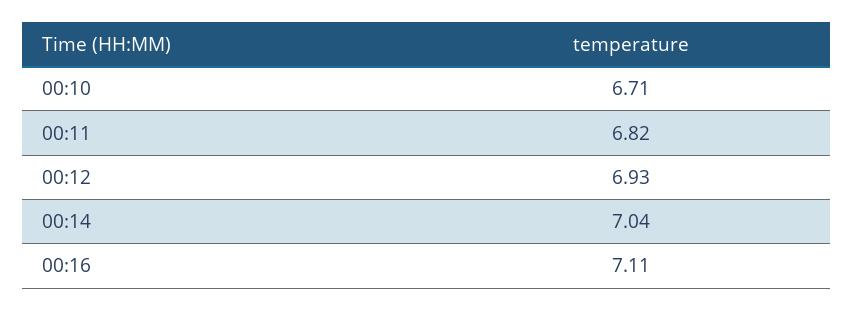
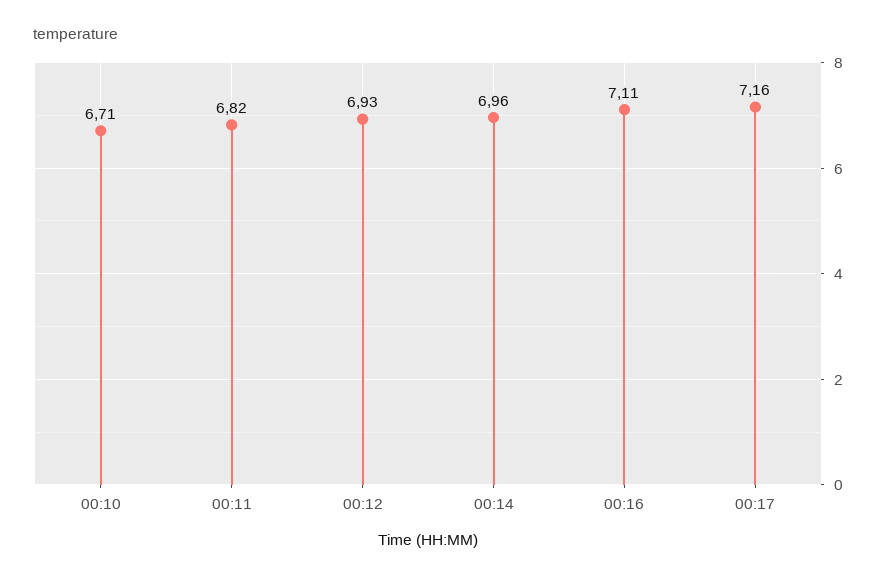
00:14: 7.04 -> 6.96
00:17: none -> 7.16

